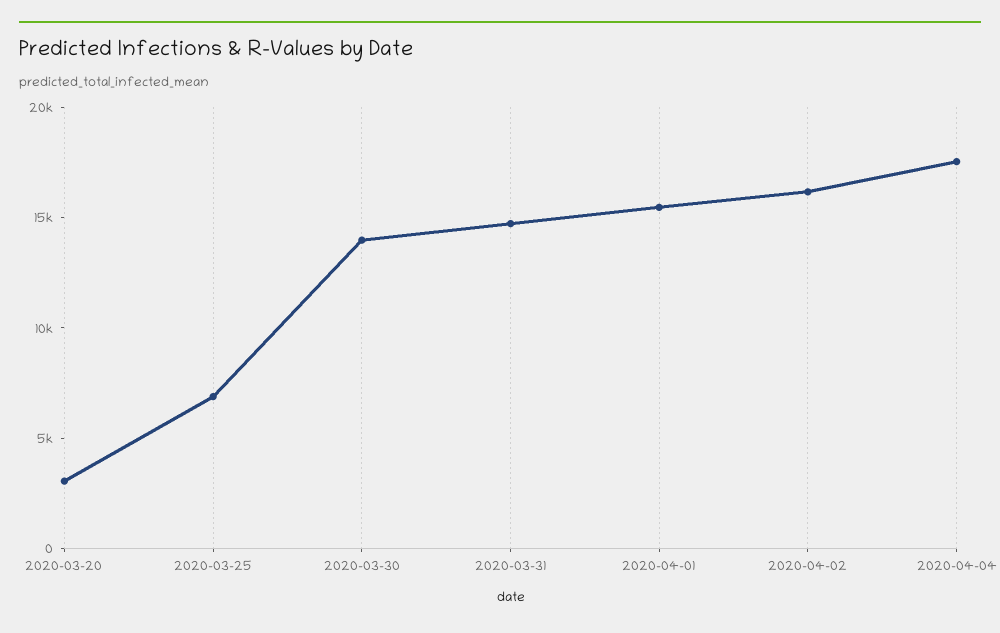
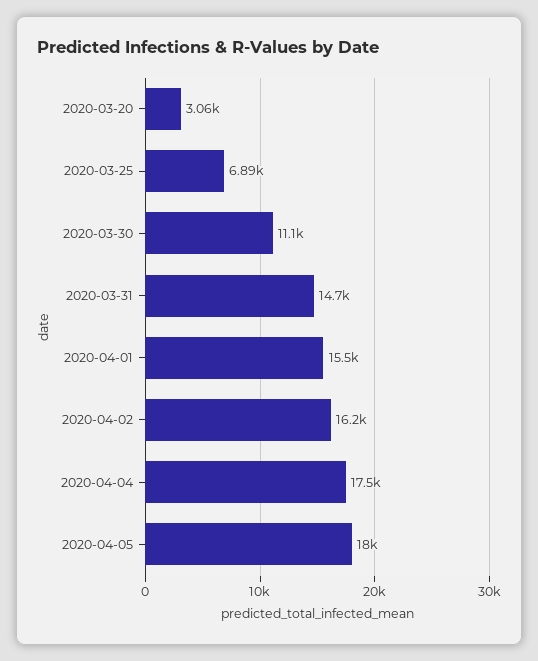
2020-03-30: 14000 -> 11100
2020-04-05: none -> 18000

